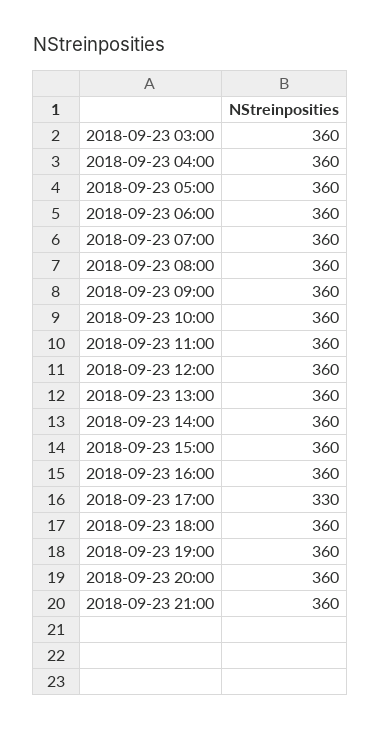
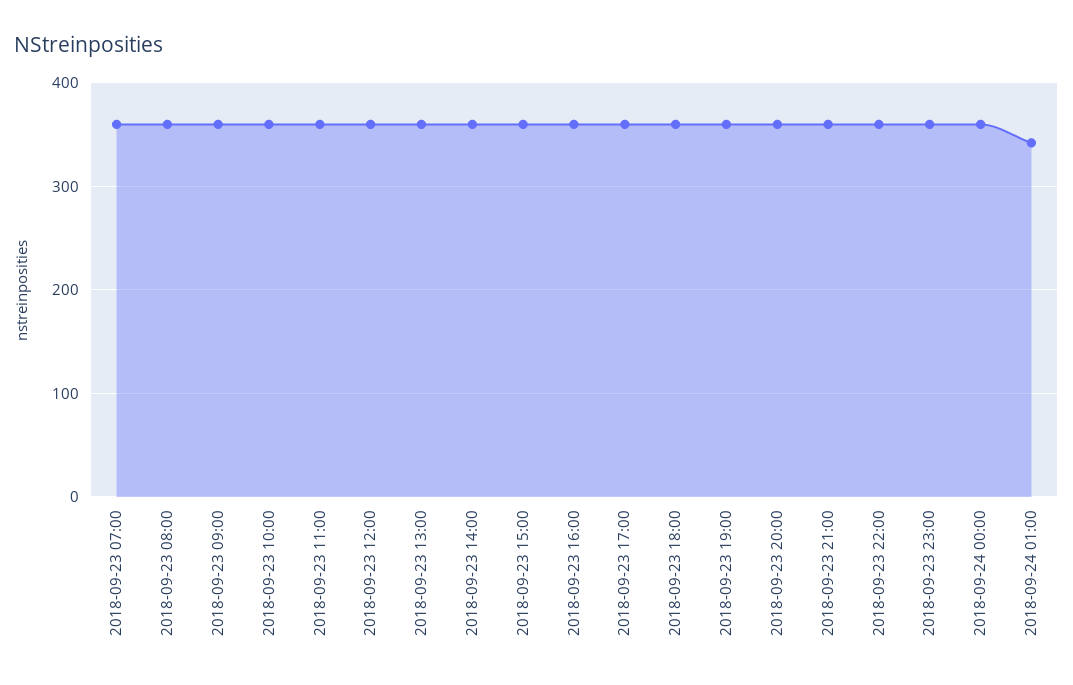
2018-09-23 03:00: 360 -> none
2018-09-23 04:00: 360 -> none
2018-09-23 05:00: 360 -> none
2018-09-23 06:00: 360 -> none
2018-09-23 17:00: 330 -> 360
2018-09-23 22:00: none -> 360
2018-09-23 23:00: none -> 360
2018-09-24 00:00: none -> 360
2018-09-24 01:00: none -> 340

